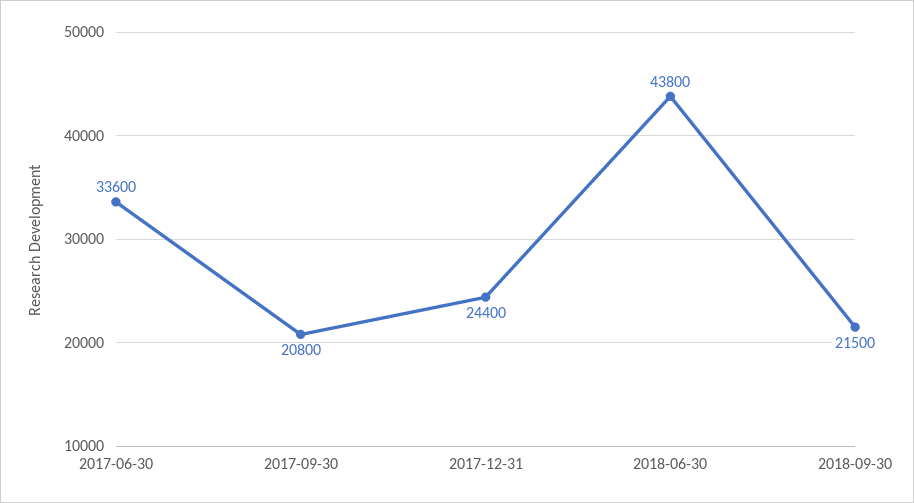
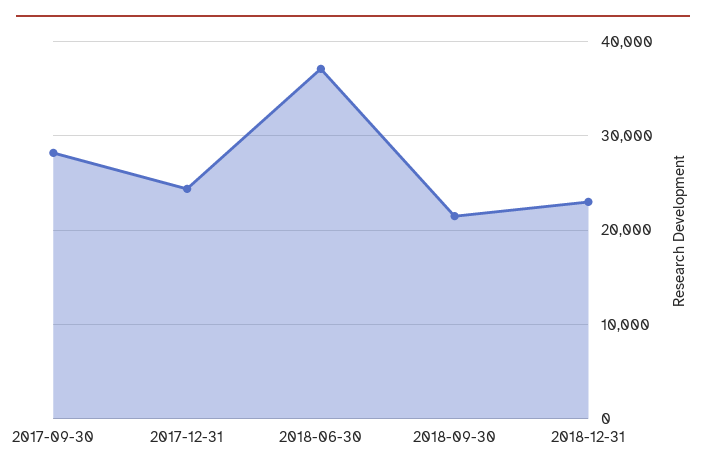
2017-06-30: 33600 -> none
2017-09-30: 20800 -> 28000
2018-06-30: 43800 -> 37000
2018-12-31: none -> 23000

